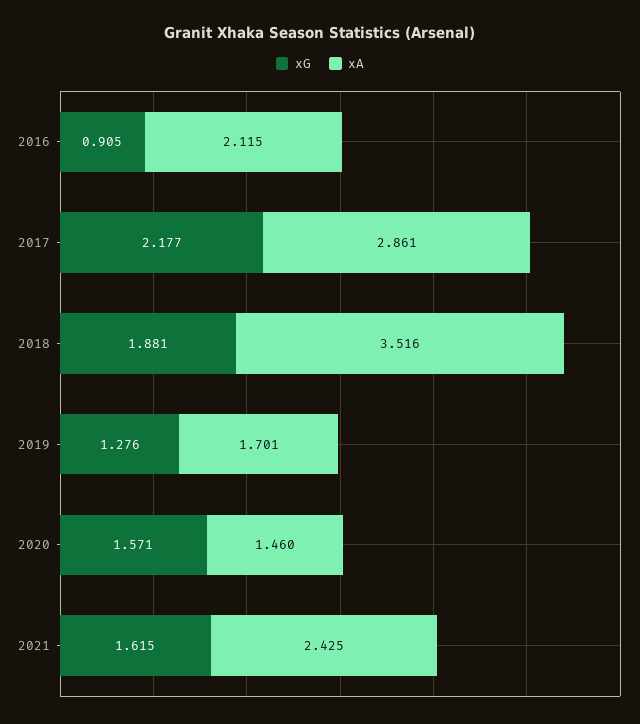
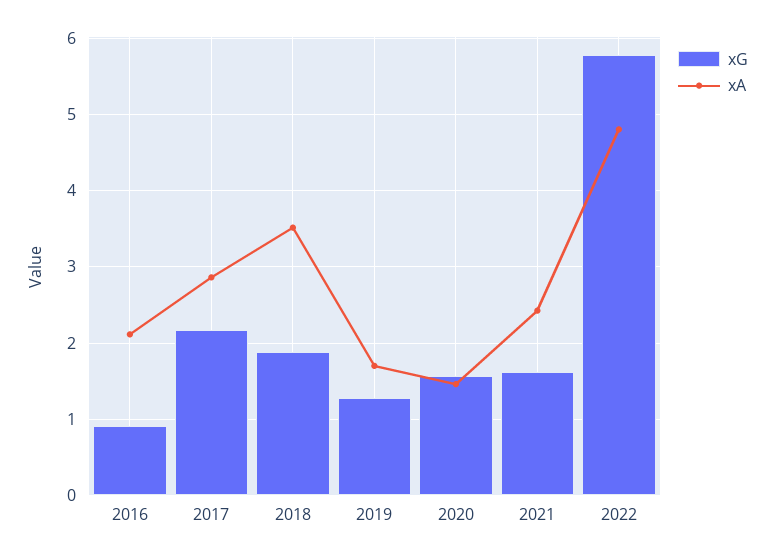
xG, 2022: none -> 5.8
xA, 2022: none -> 4.8

